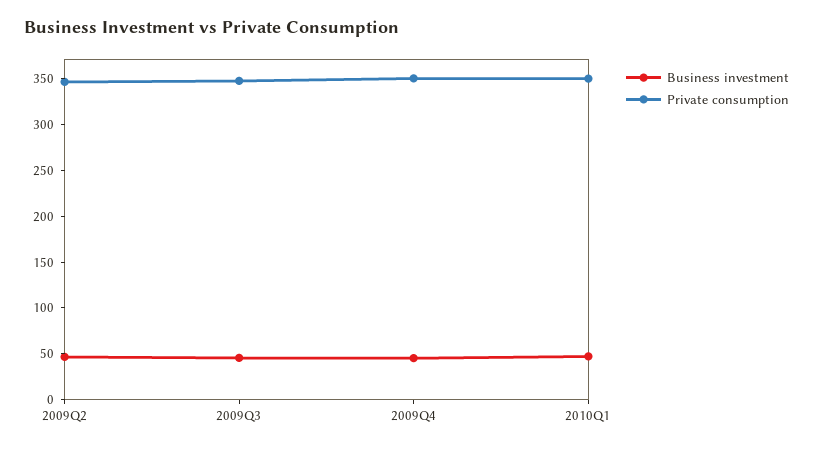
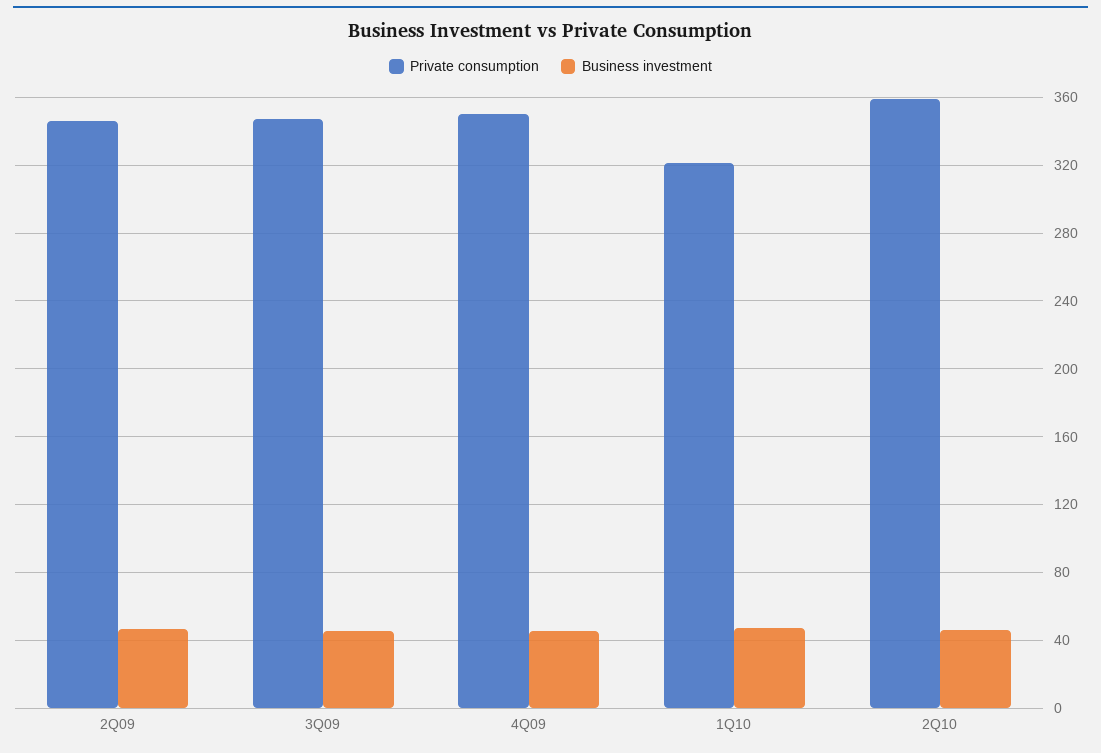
Private consumption, 2010Q1: 350 -> 320
Private consumption, 2Q10: none -> 360
Business investment, 2Q10: none -> 45

